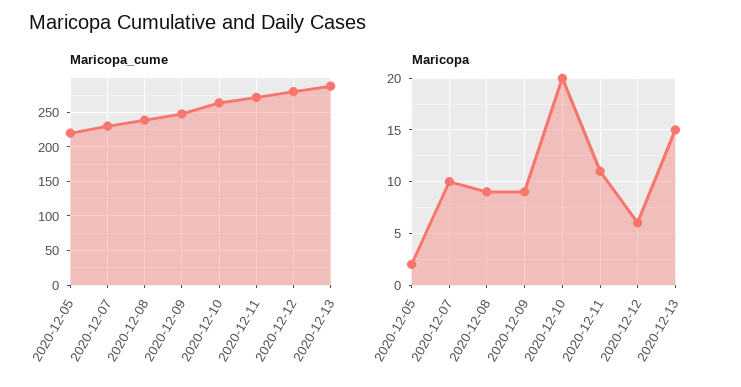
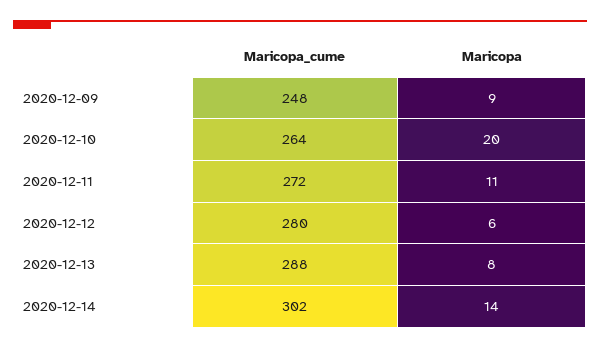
Maricopa_cume, 2020-12-05: 220 -> none
Maricopa_cume, 2020-12-07: 230 -> none
Maricopa_cume, 2020-12-08: 240 -> none
Maricopa, 2020-12-05: 2 -> none
Maricopa, 2020-12-07: 10 -> none
Maricopa, 2020-12-08: 9 -> none
Maricopa, 2020-12-13: 15 -> 8
Maricopa_cume, 2020-12-14: none -> 302
Maricopa, 2020-12-14: none -> 14

